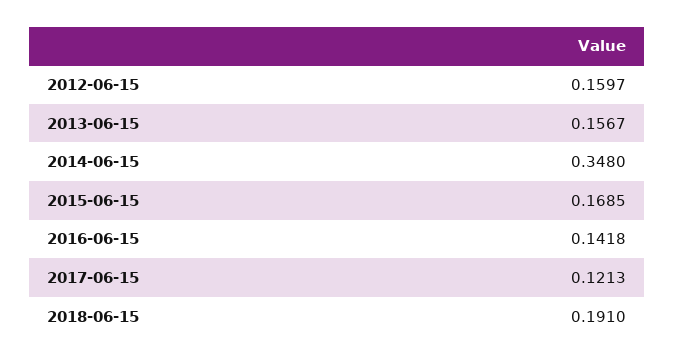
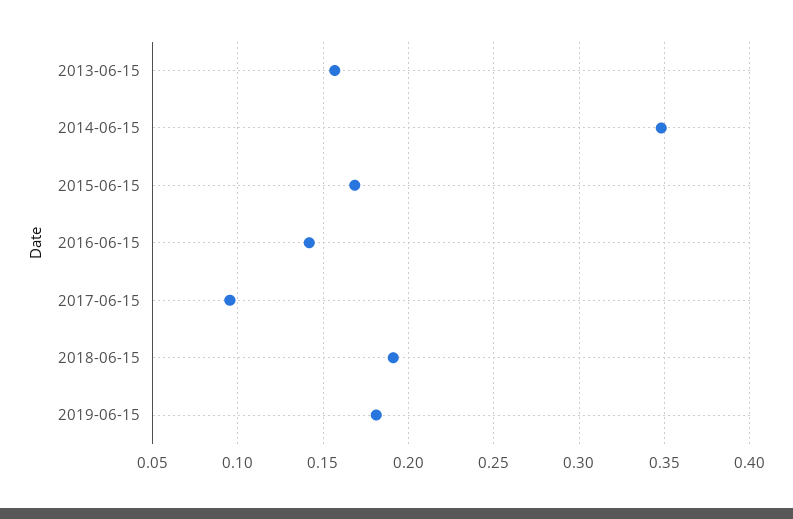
2012-06-15: 0.1597 -> none
2017-06-15: 0.1213 -> 0.095
2019-06-15: none -> 0.18

